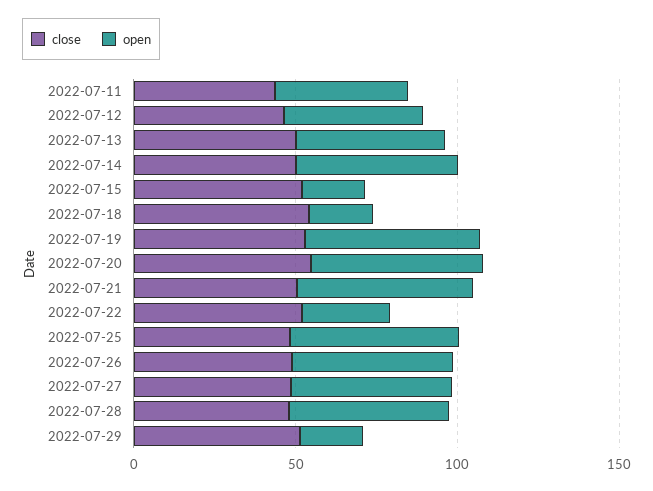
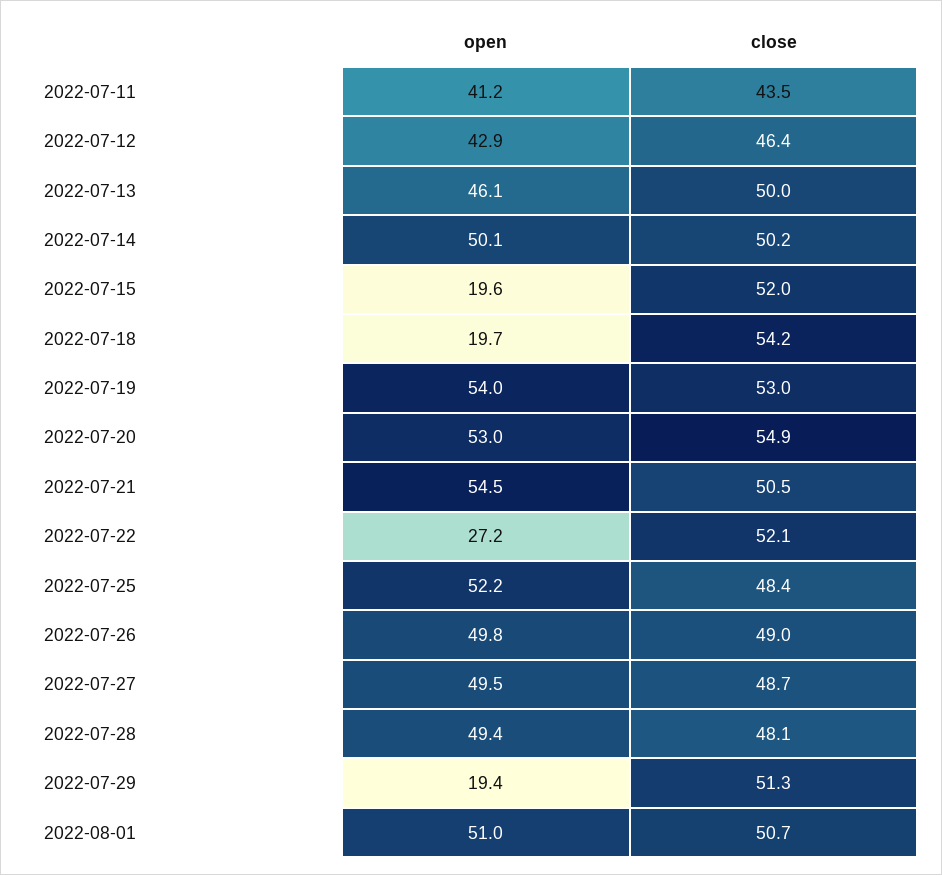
open, 2022-08-01: none -> 51
close, 2022-08-01: none -> 50.7

